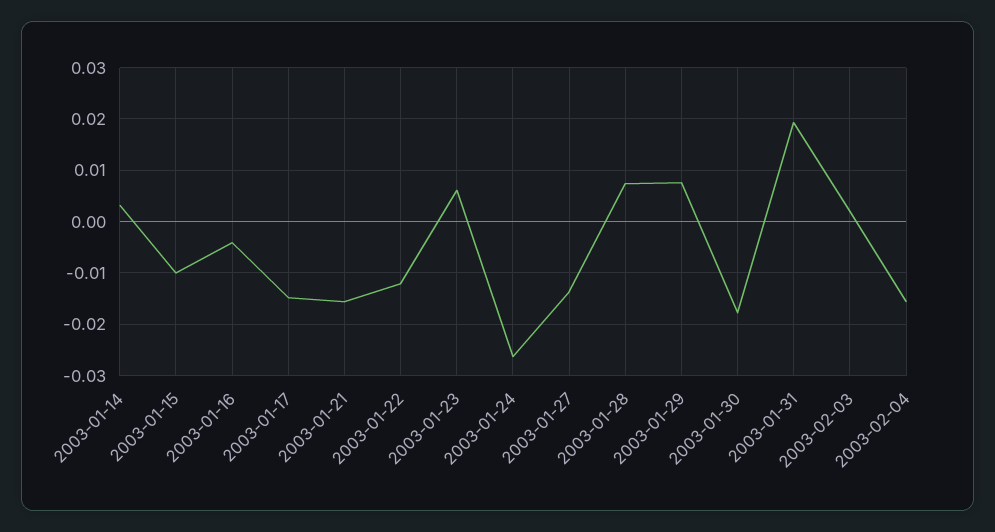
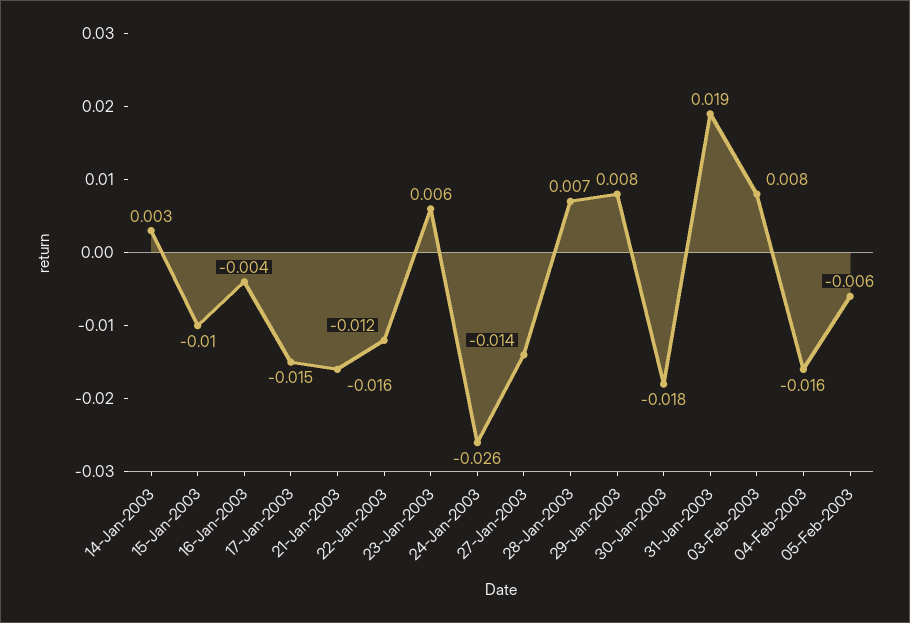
2003-02-03: 0.002 -> 0.008
05-Feb-2003: none -> -0.006

